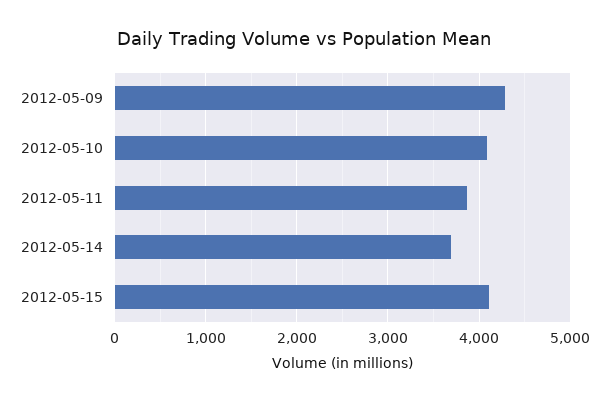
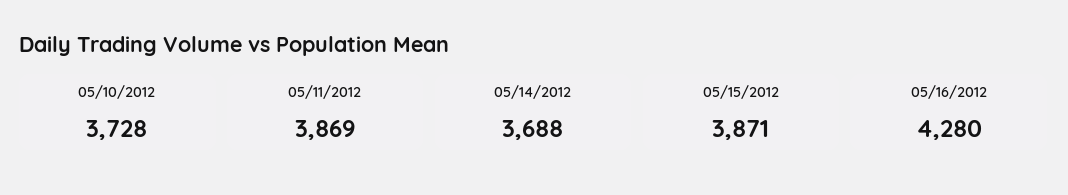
2012-05-09: 4300 -> none
2012-05-10: 4100 -> 3728
2012-05-15: 4100 -> 3871
05/16/2012: none -> 4280

